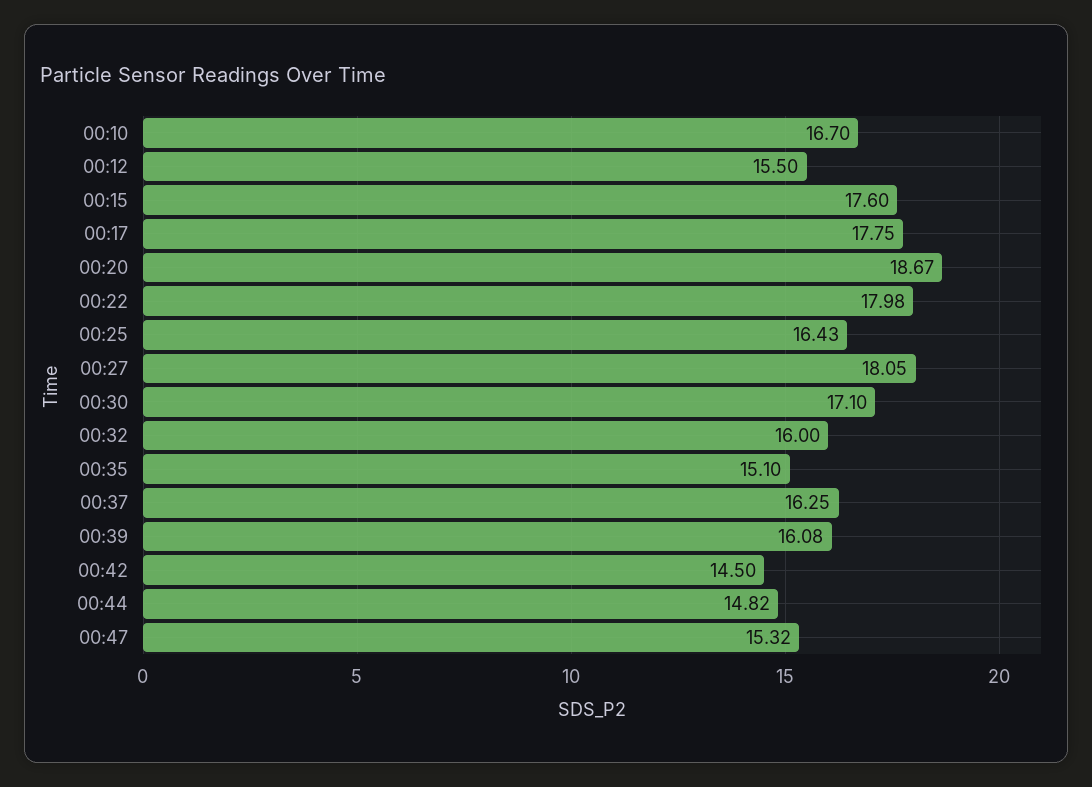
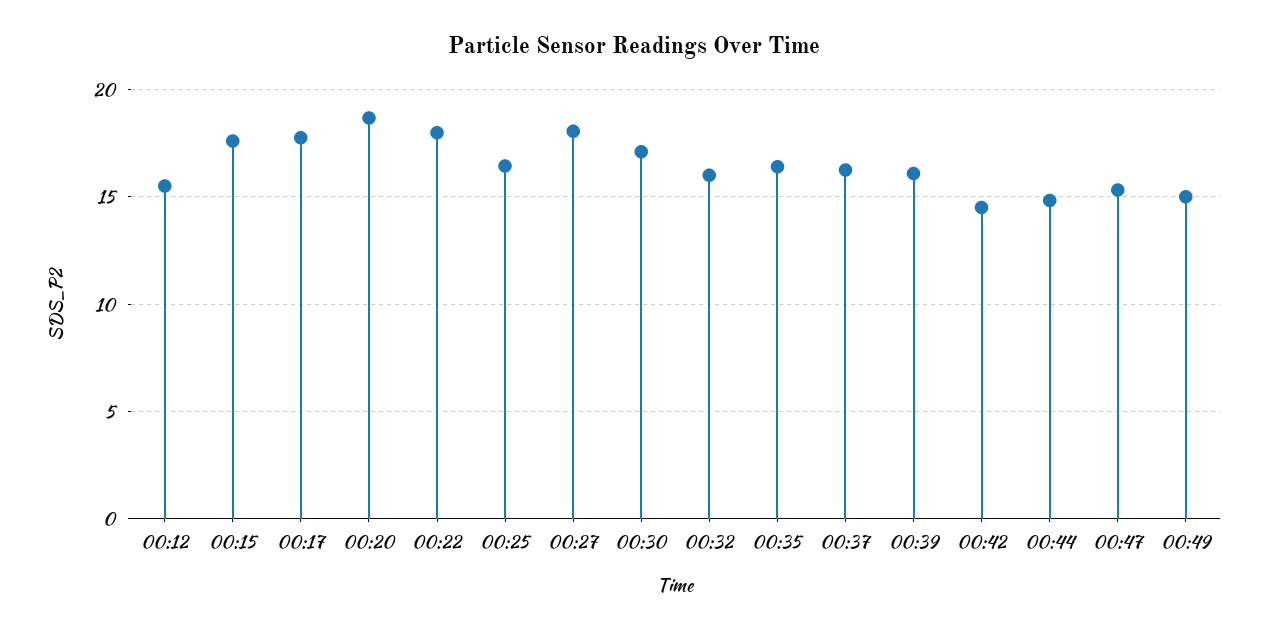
00:10: 16.7 -> none
00:35: 15.1 -> 16.5
00:49: none -> 15

